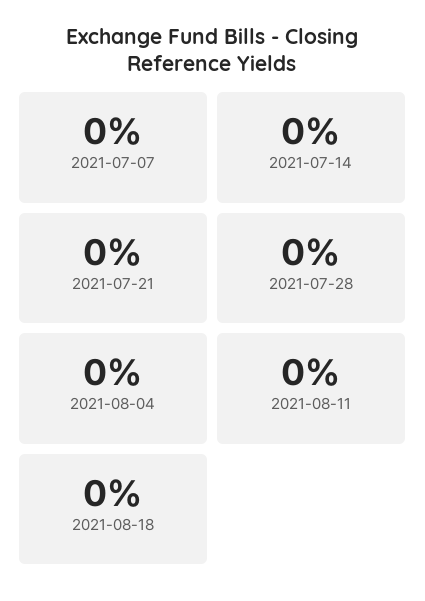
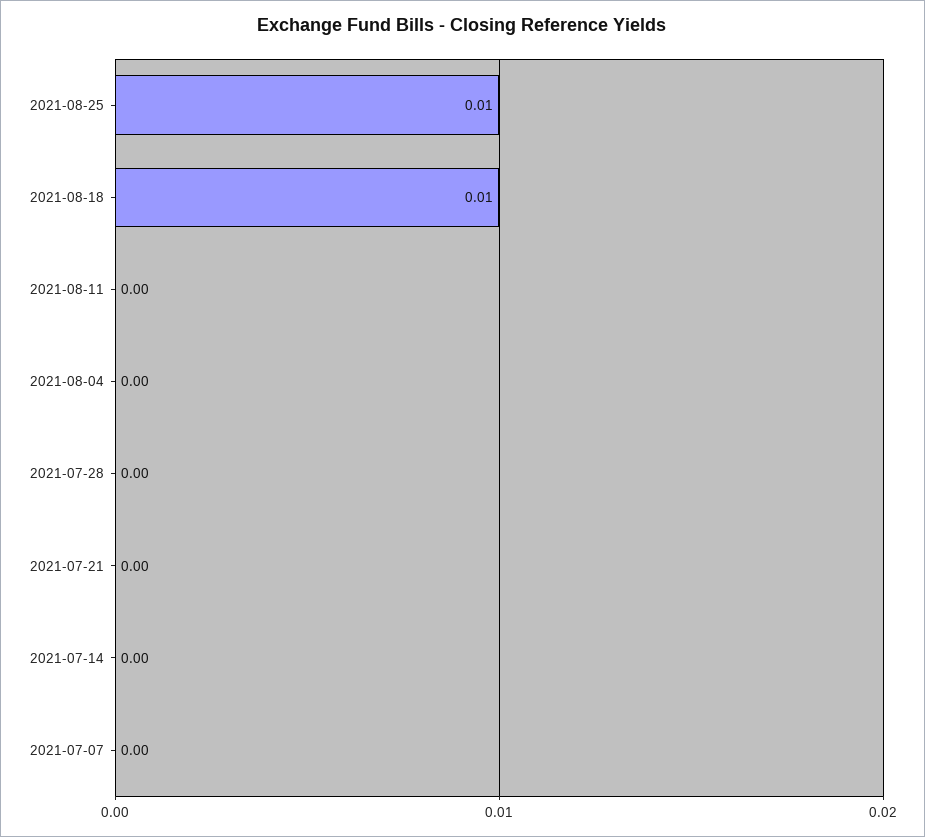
2021-08-18: 0 -> 0.01
2021-08-25: none -> 0.01

